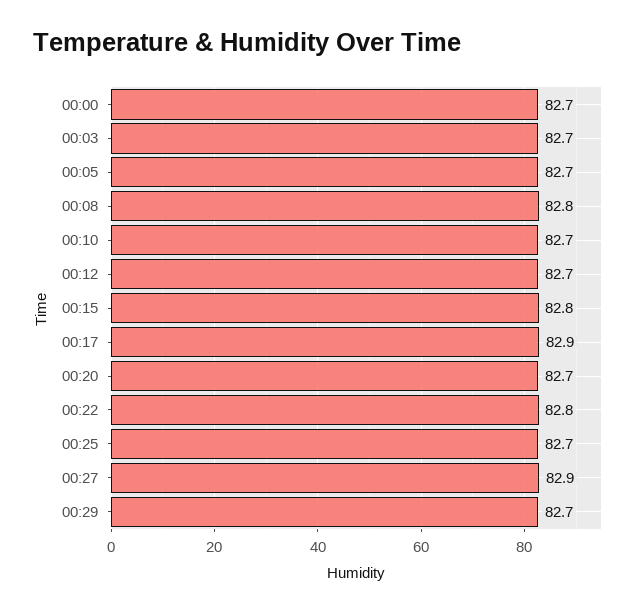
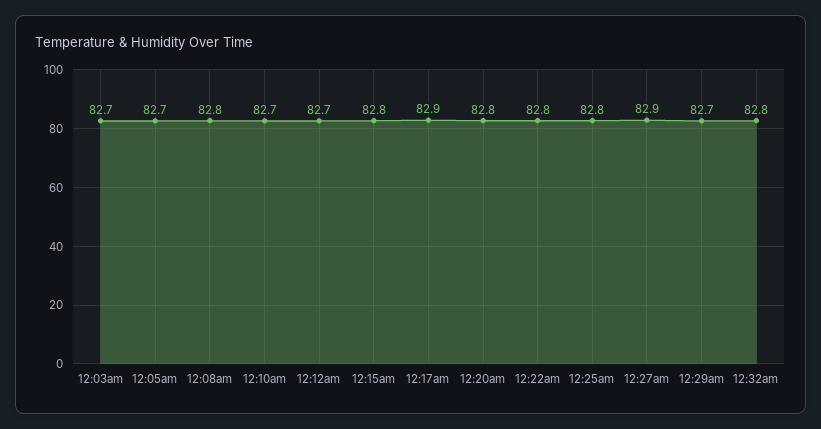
00:00: 82.7 -> none
00:20: 82.7 -> 82.8
00:25: 82.7 -> 82.8
12:32am: none -> 82.8

